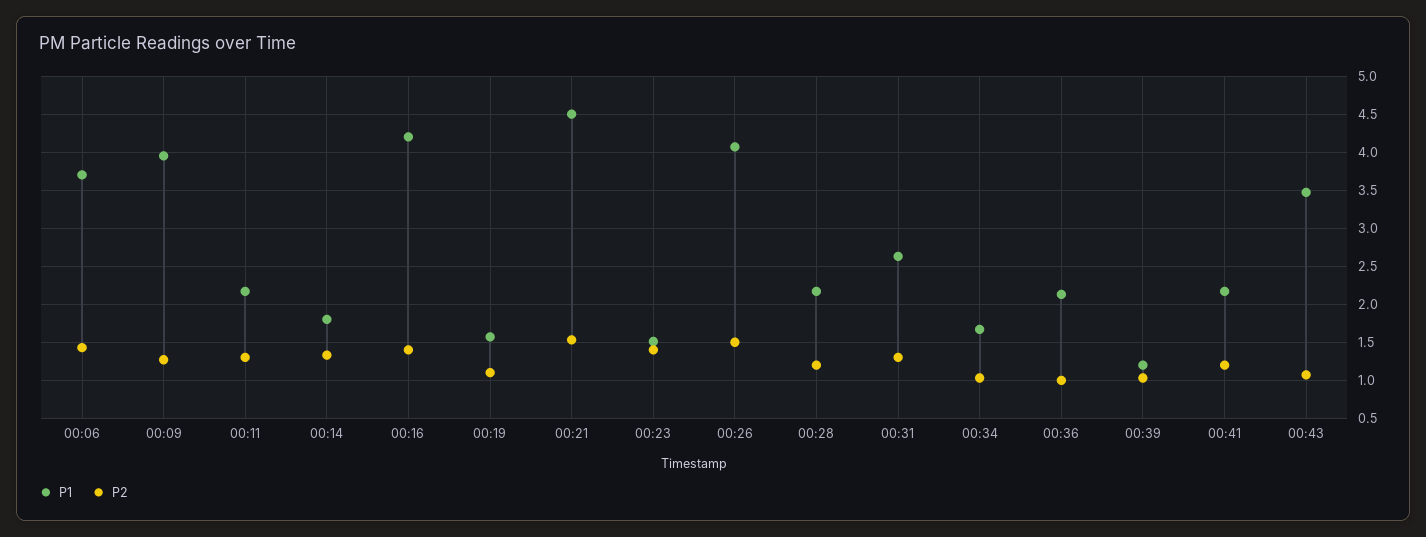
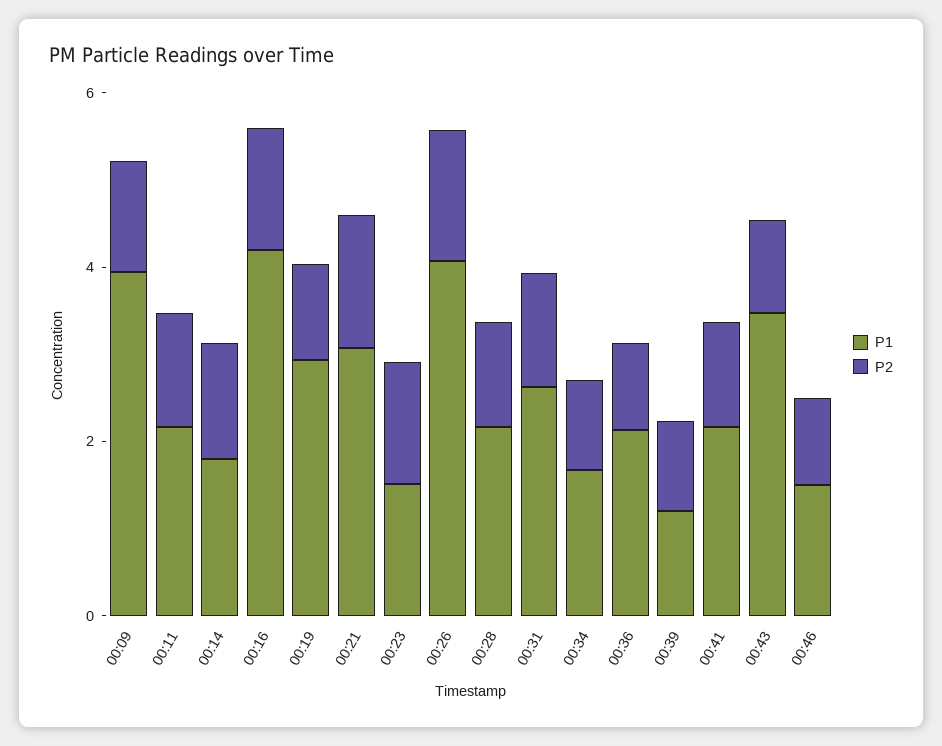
P1, 00:06: 3.7 -> none
P2, 00:06: 1.4 -> none
P1, 00:19: 1.6 -> 3
P1, 00:21: 4.5 -> 3
P1, 00:46: none -> 1.5
P2, 00:46: none -> 1

